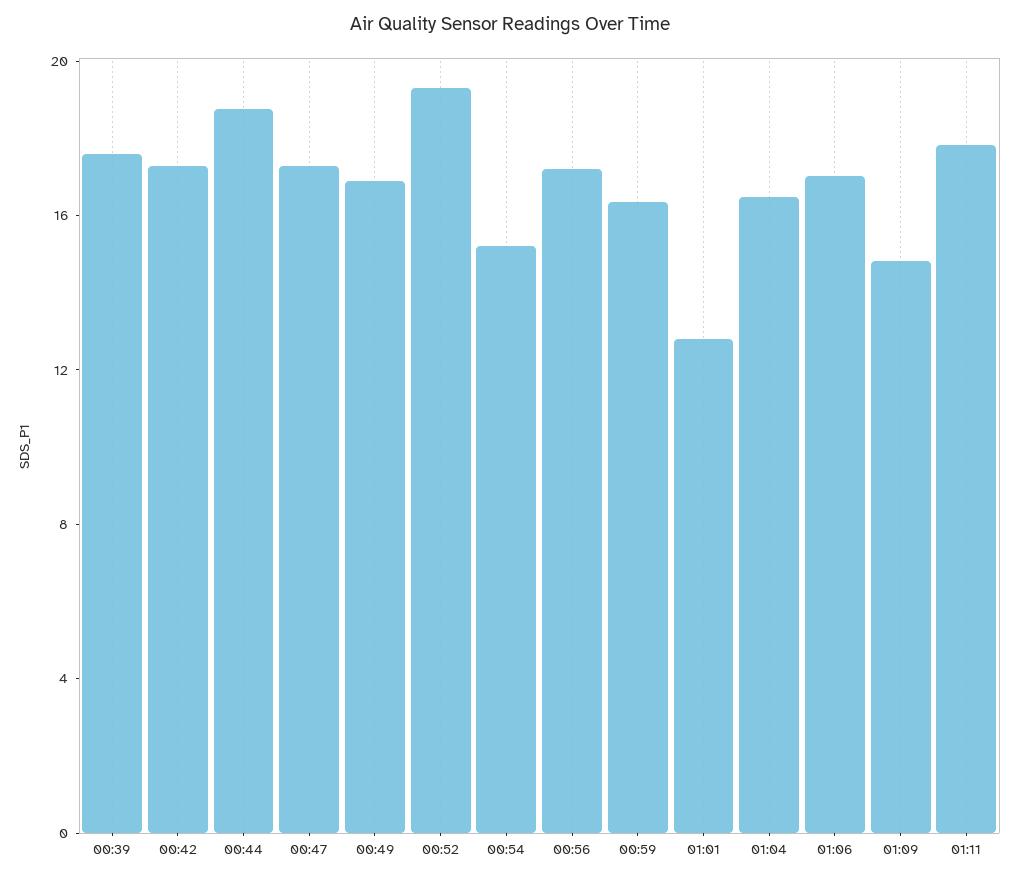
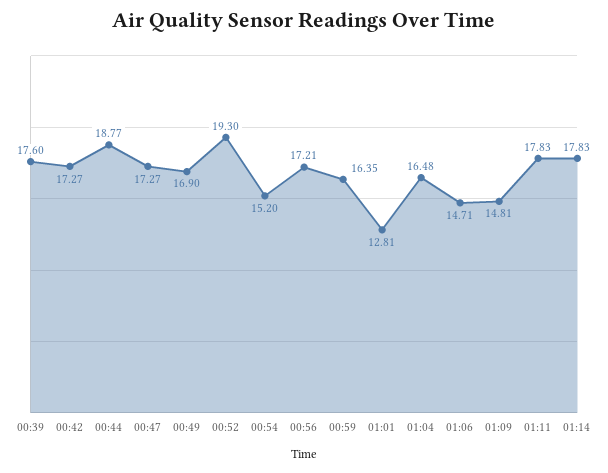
01:06: 17 -> 14.71
01:14: none -> 17.83

